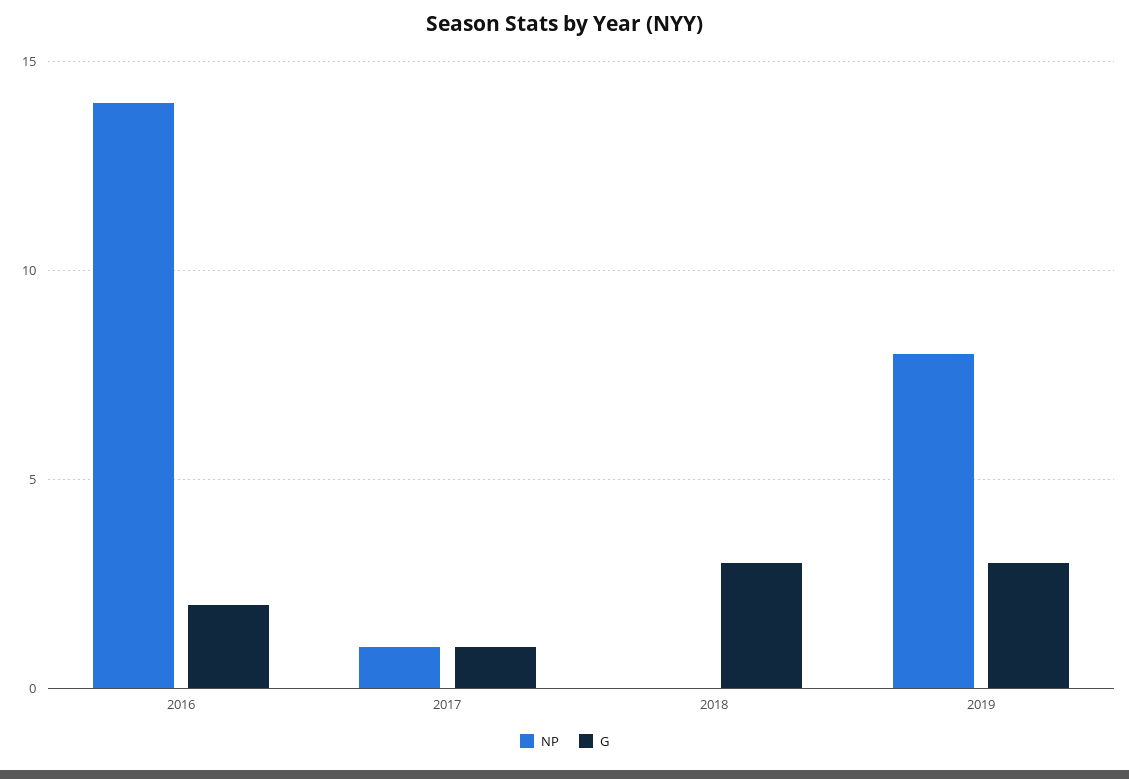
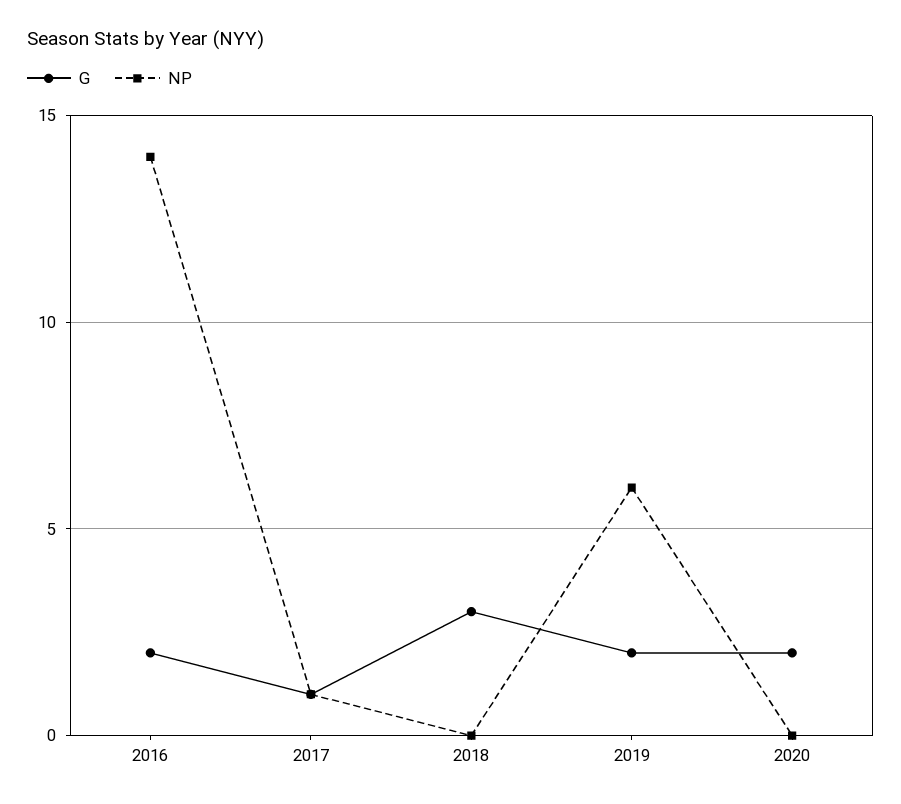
NP, 2019: 8 -> 6
G, 2019: 3 -> 2
G, 2020: none -> 2
NP, 2020: none -> 0

